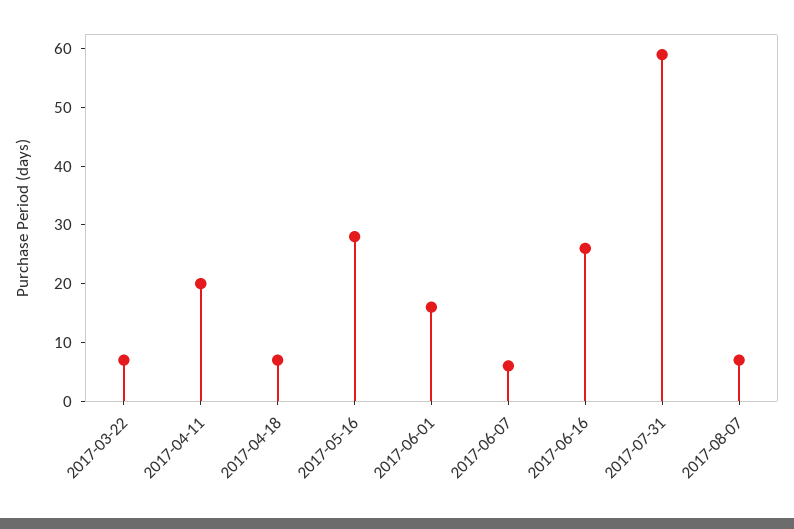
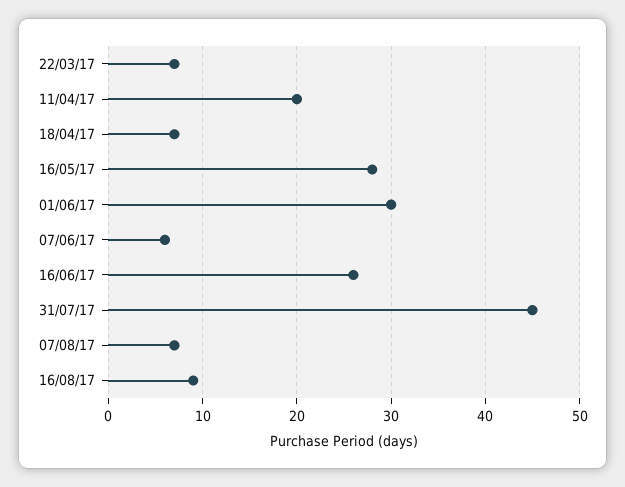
2017-06-01: 15 -> 30
2017-07-31: 60 -> 45
16/08/17: none -> 9

